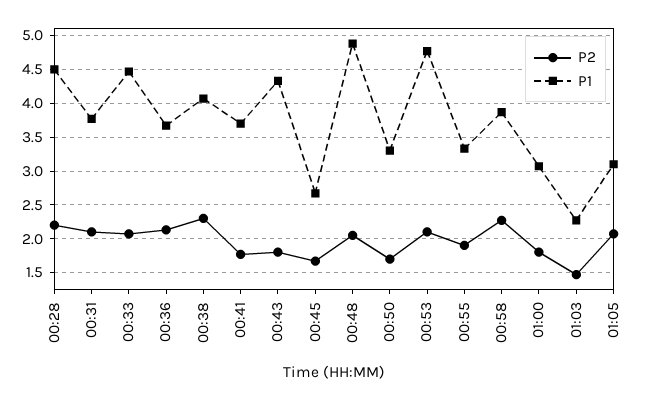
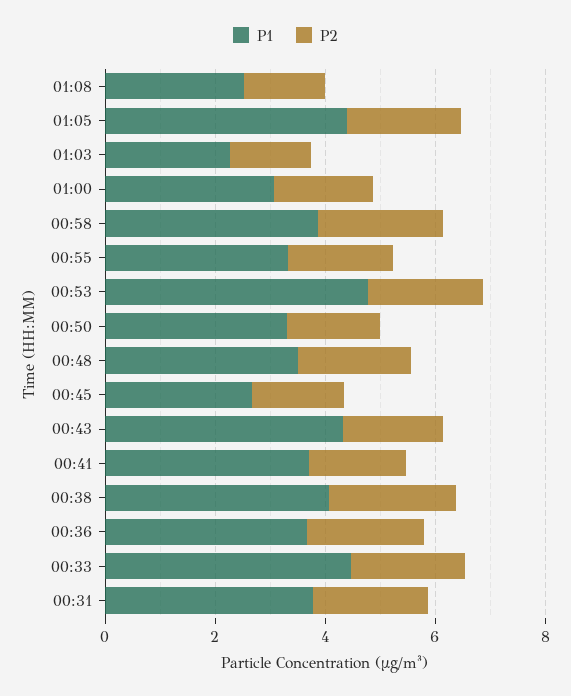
P2, 00:28: 2.2 -> none
P1, 00:28: 4.5 -> none
P1, 00:48: 4.9 -> 3.5
P1, 01:05: 3.1 -> 4.5
P1, 01:08: none -> 2.5
P2, 01:08: none -> 1.5

